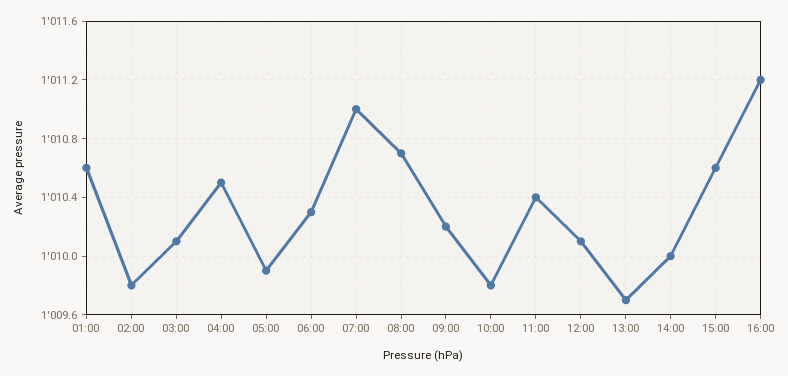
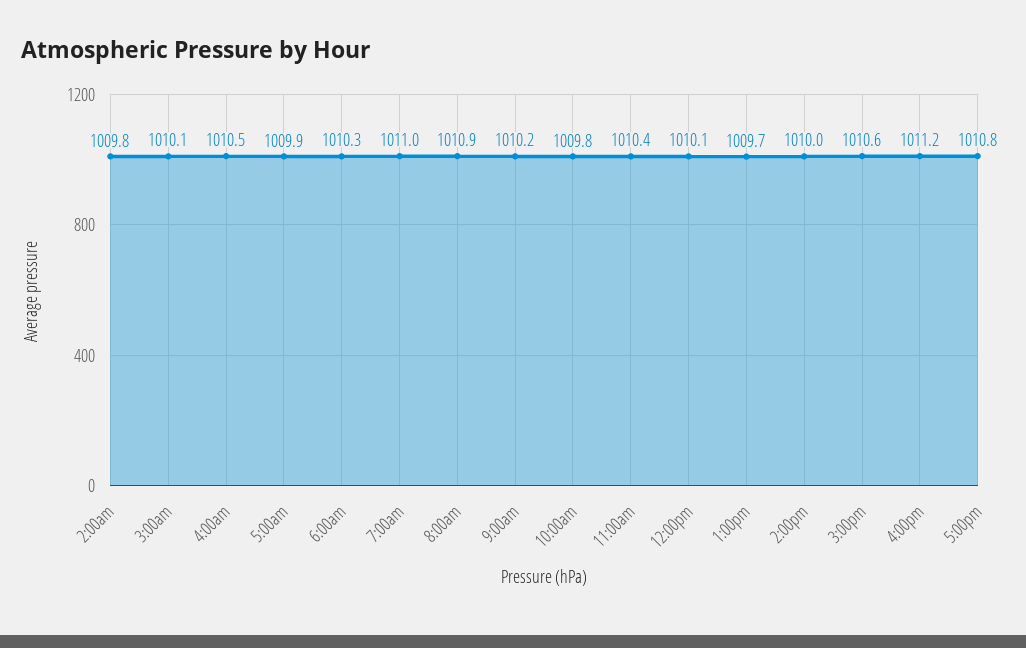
01:00: 1010.6 -> none
08:00: 1010.7 -> 1010.9
5:00pm: none -> 1010.8

